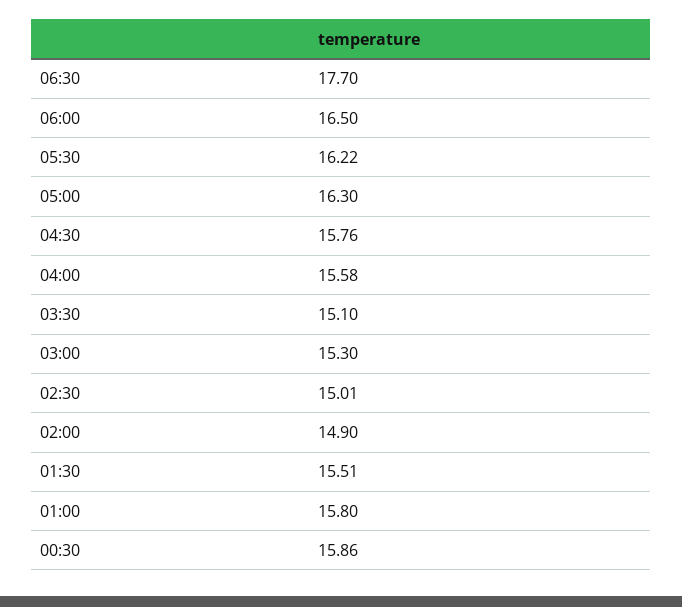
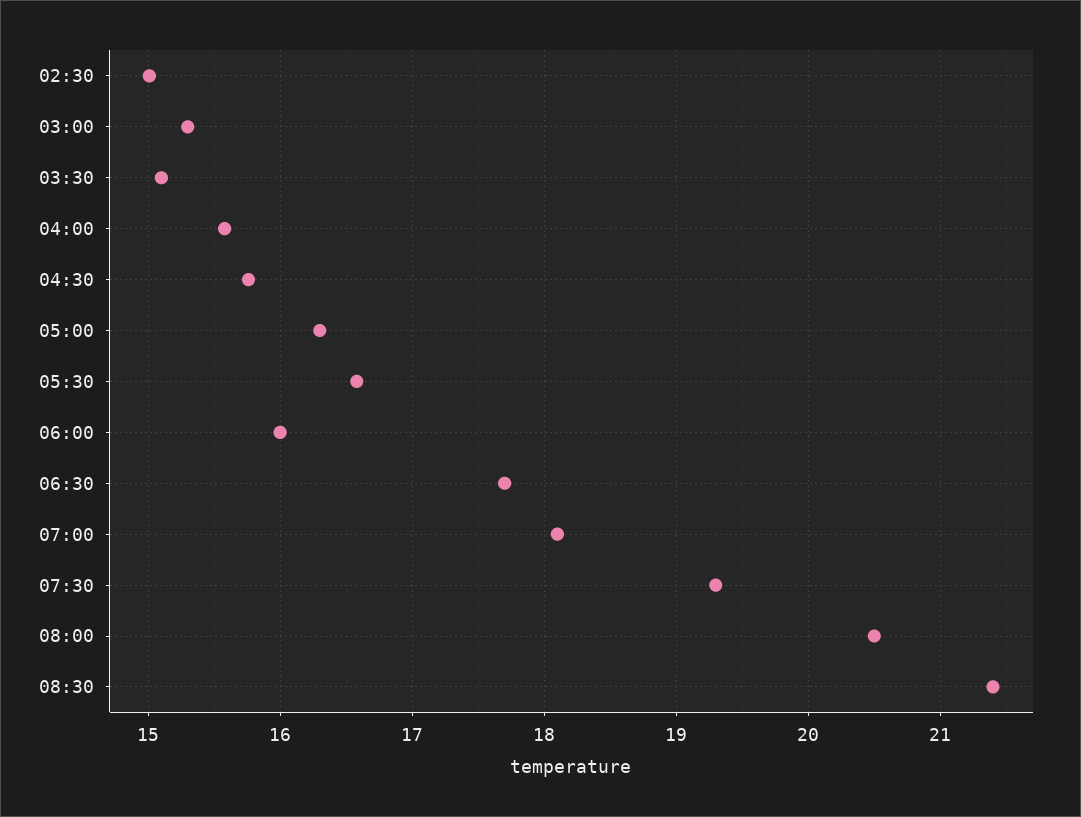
06:00: 16.5 -> 16
05:30: 16.22 -> 16.6
02:00: 14.9 -> none
01:30: 15.51 -> none
01:00: 15.8 -> none
00:30: 15.86 -> none
07:00: none -> 18.1
07:30: none -> 19.3
08:00: none -> 20.5
08:30: none -> 21.4

